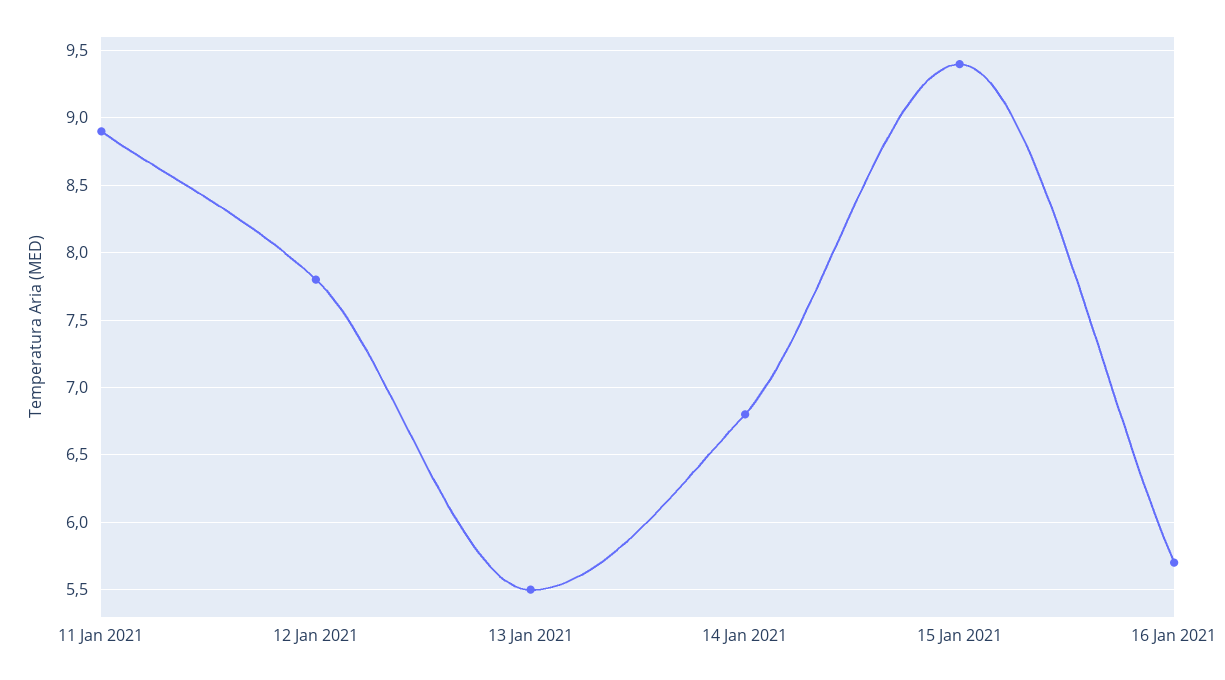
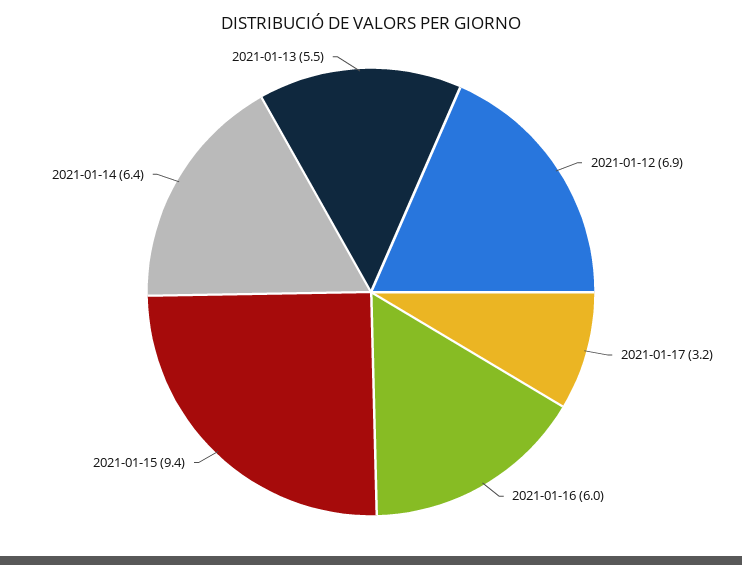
11 Jan 2021: 8.9 -> none
12 Jan 2021: 7.8 -> 6.9
14 Jan 2021: 6.8 -> 6.4
16 Jan 2021: 5.7 -> 6
2021-01-17: none -> 3.2

